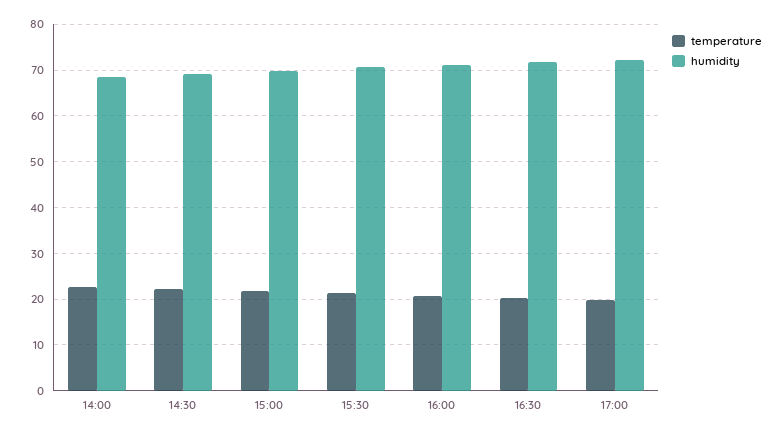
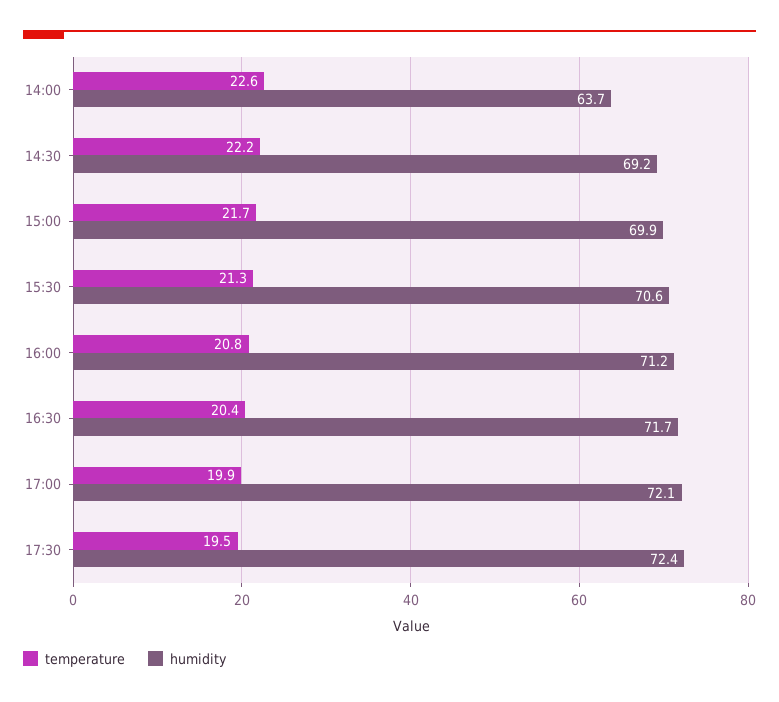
humidity, 14:00: 68 -> 63.7
temperature, 17:30: none -> 19.5
humidity, 17:30: none -> 72.4

